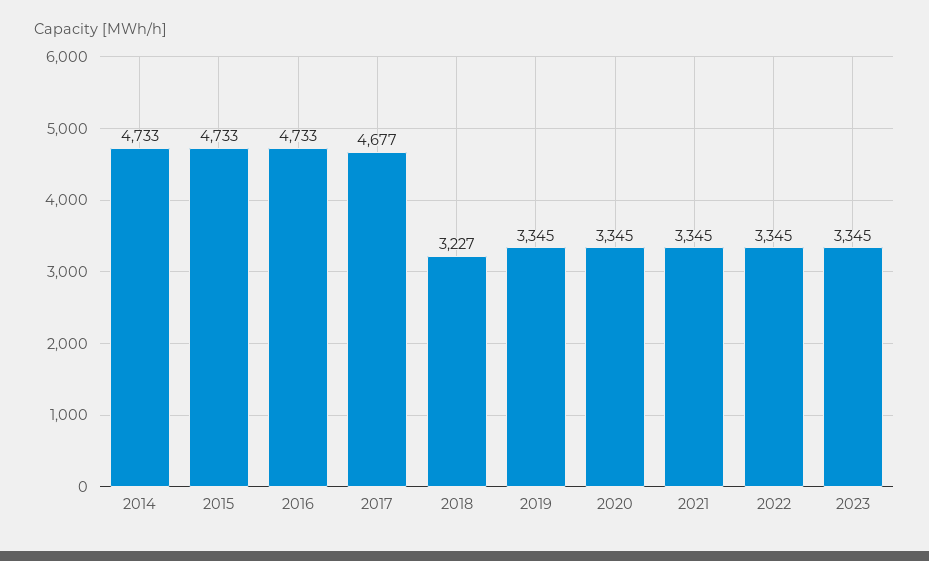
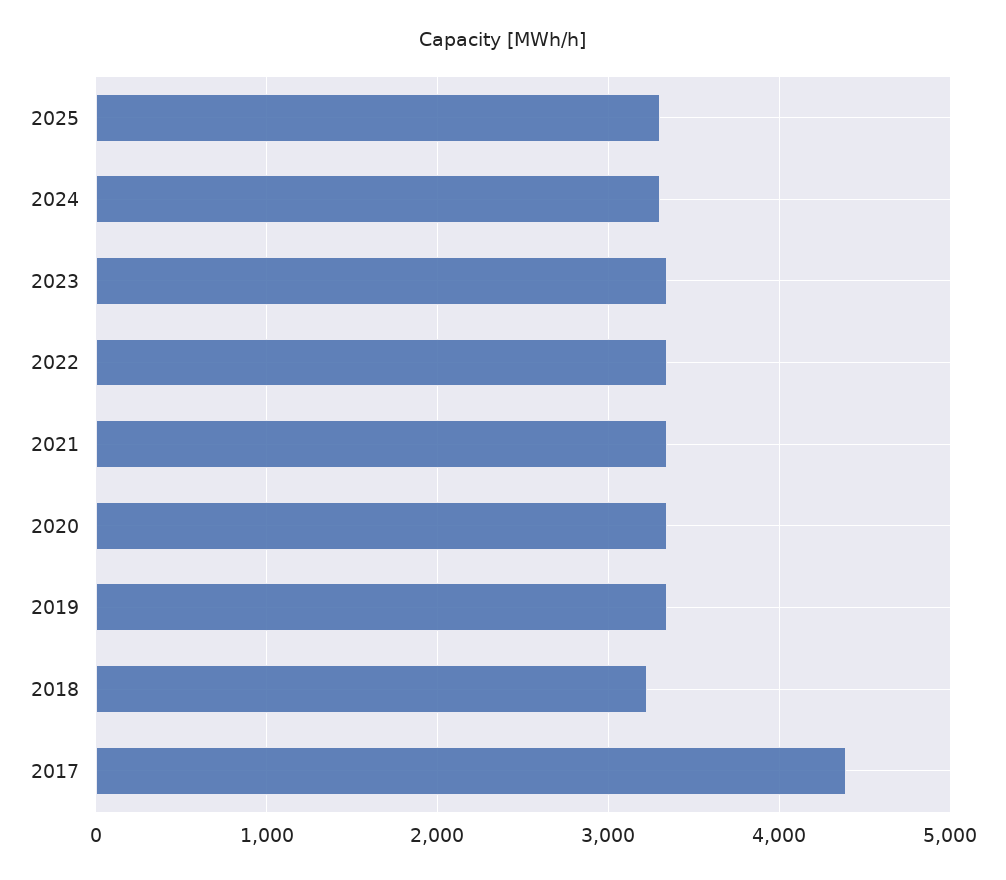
2014: 4733 -> none
2015: 4733 -> none
2016: 4733 -> none
2017: 4677 -> 4400
2025: none -> 3300
2024: none -> 3300

